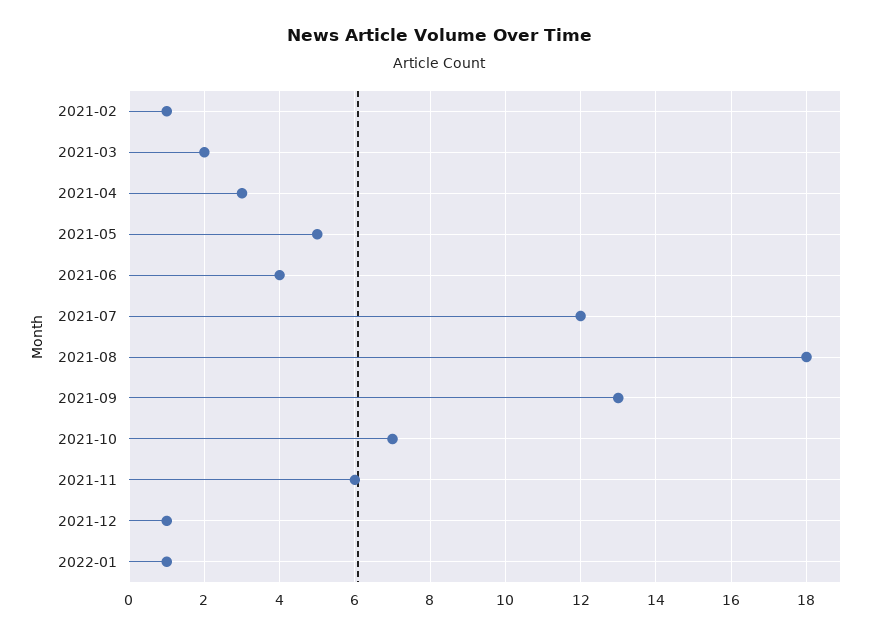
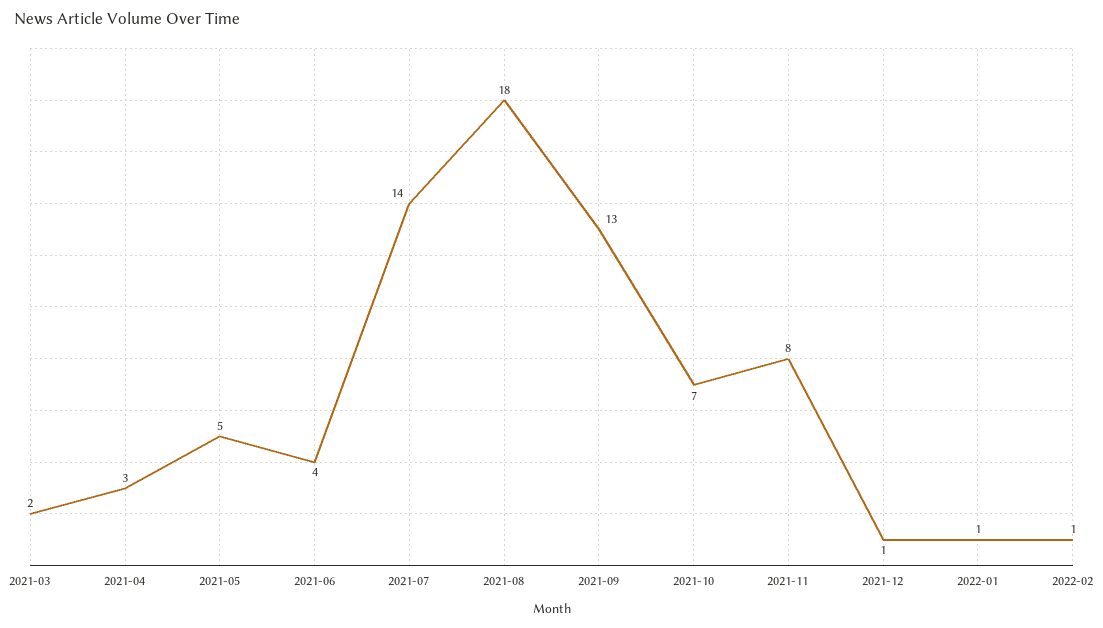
2021-02: 1 -> none
2021-07: 12 -> 14
2021-11: 6 -> 8
2022-02: none -> 1

